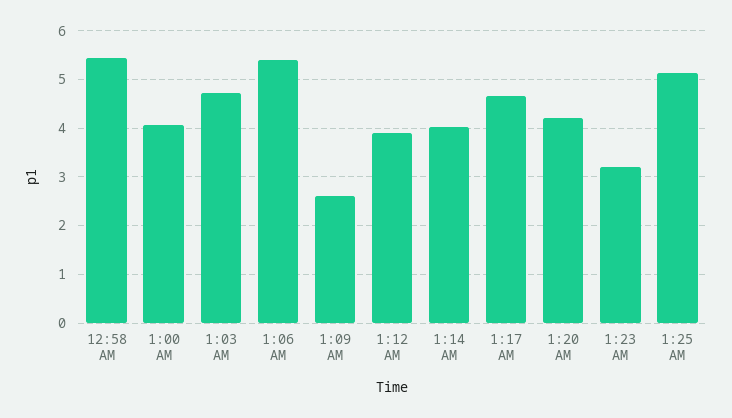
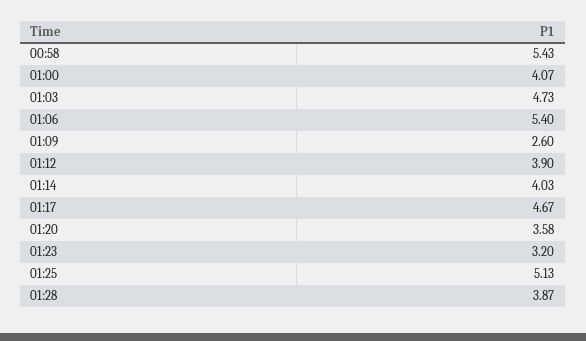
1:20 AM: 4.2 -> 3.58
01:28: none -> 3.87

